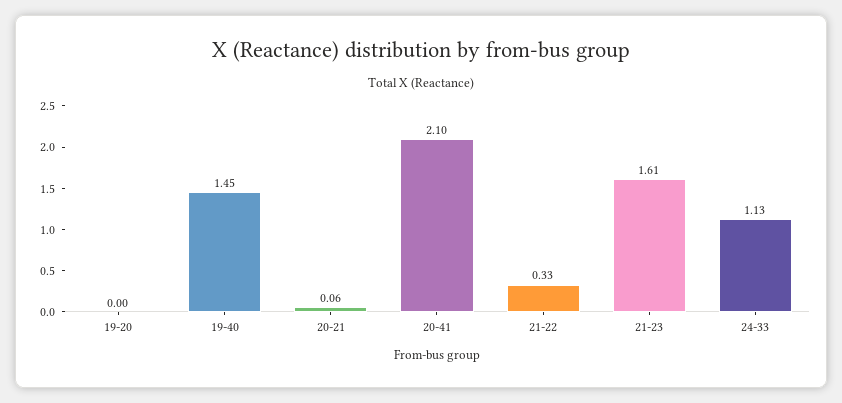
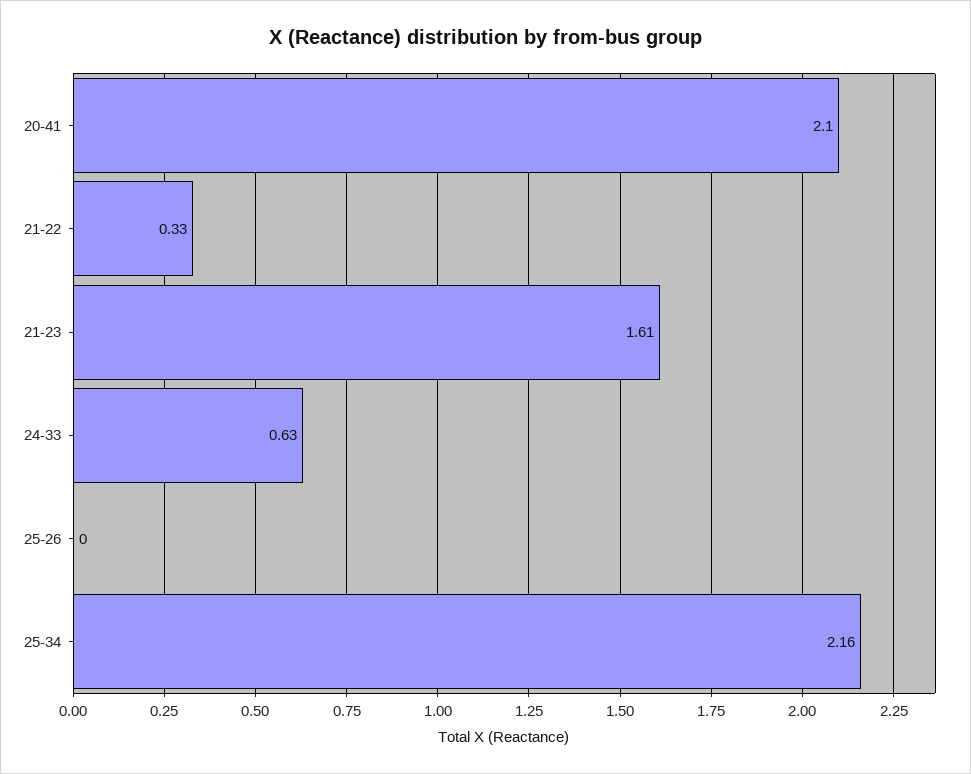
19-20: 0 -> none
19-40: 1.45 -> none
20-21: 0.06 -> none
24-33: 1.13 -> 0.63
25-26: none -> 0
25-34: none -> 2.16

